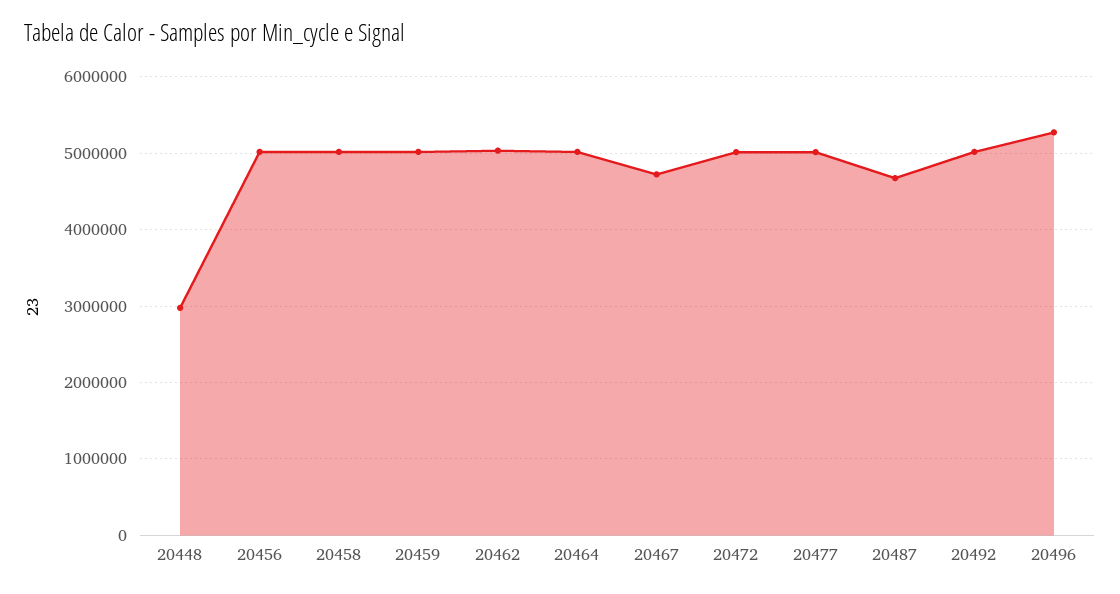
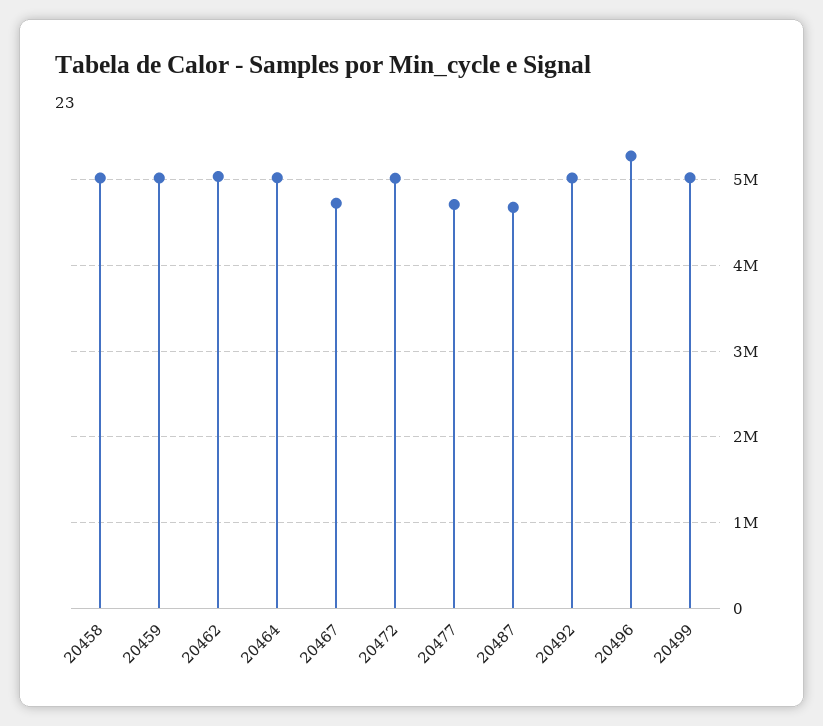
20448: 3000000 -> none
20456: 5000000 -> none
20477: 5000000 -> 4700000
20499: none -> 5000000

